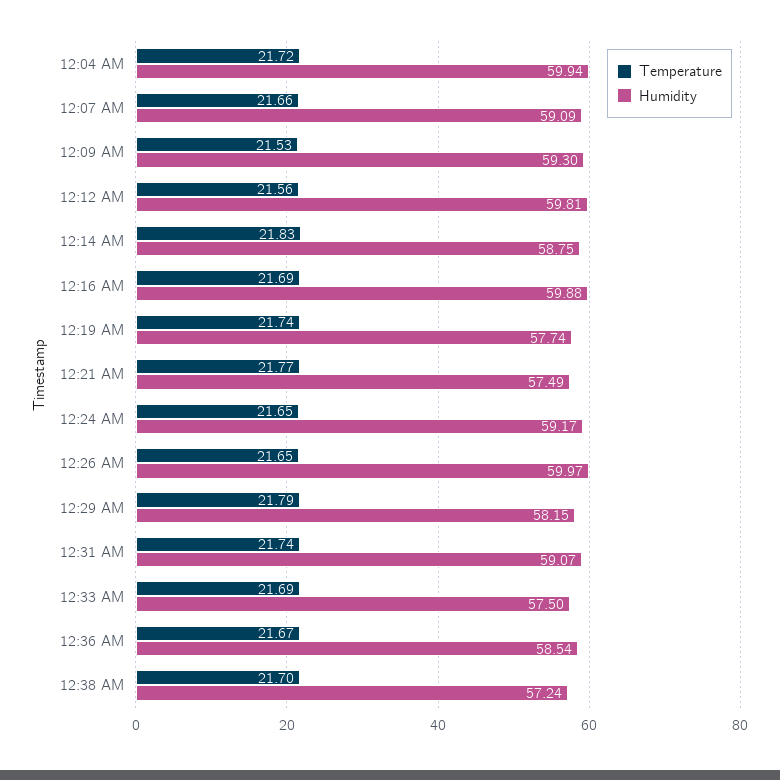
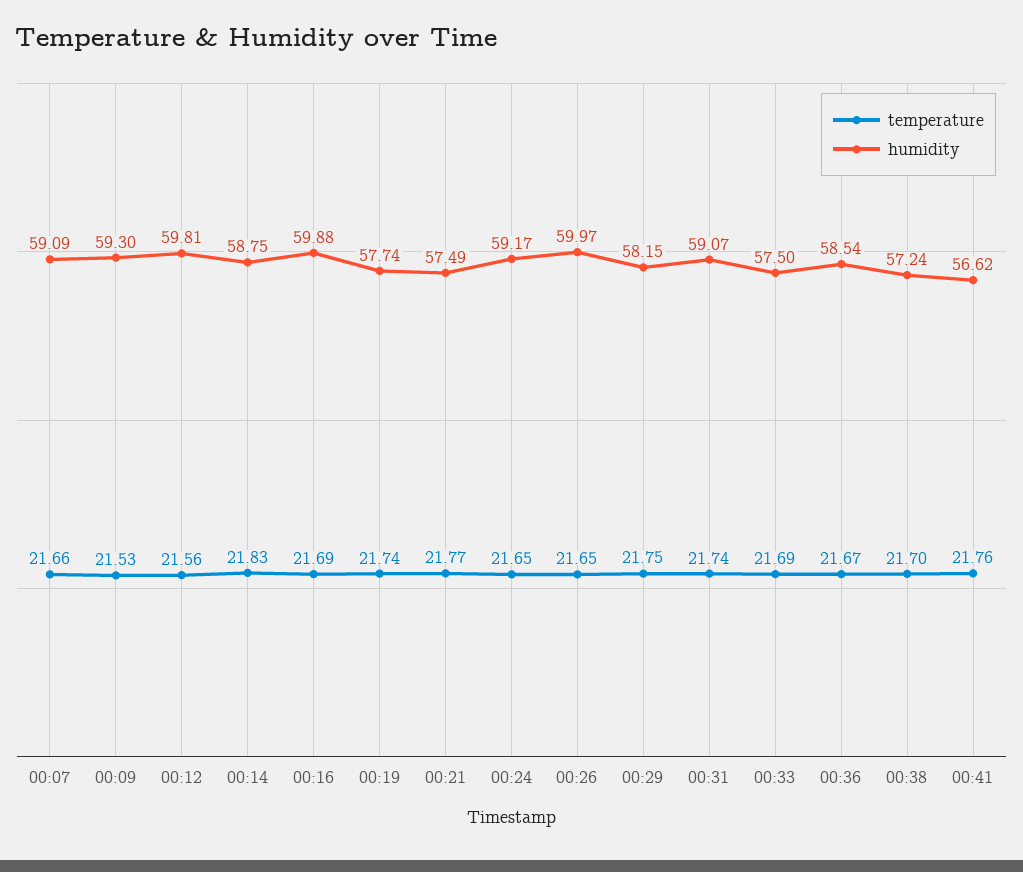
Temperature, 12:04 AM: 21.72 -> none
Humidity, 12:04 AM: 59.94 -> none
Temperature, 12:29 AM: 21.79 -> 21.75
Temperature, 00:41: none -> 21.76
Humidity, 00:41: none -> 56.62

